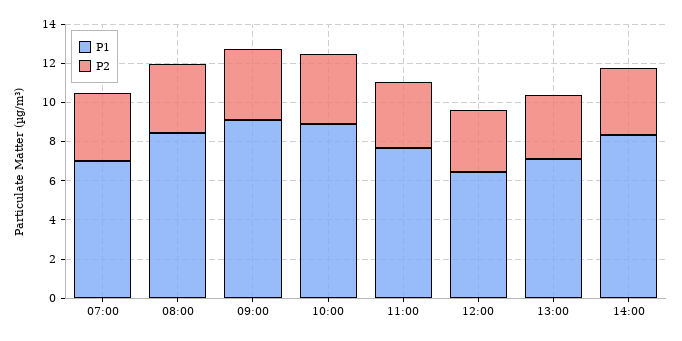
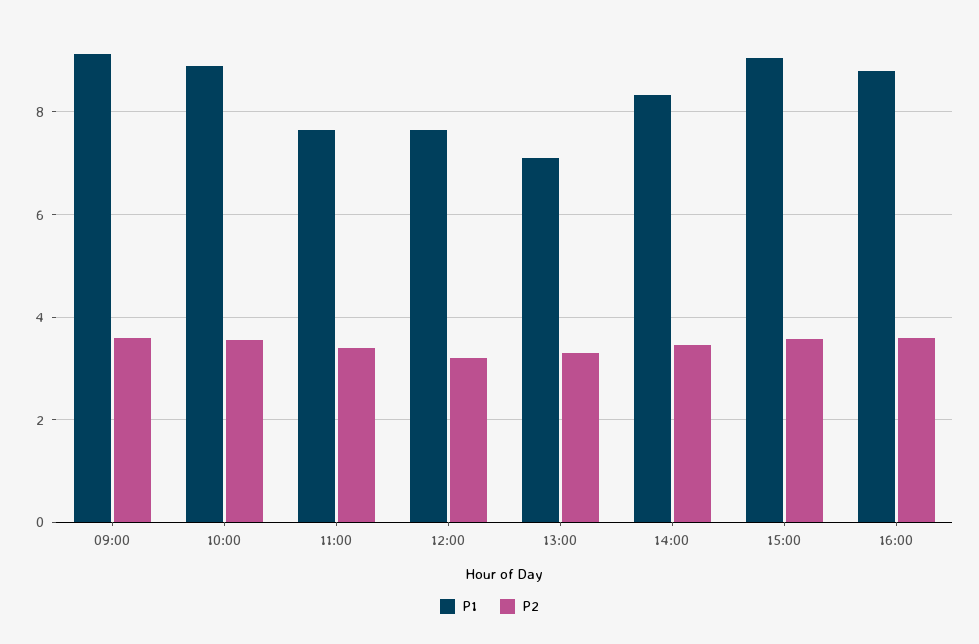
P1, 07:00: 7 -> none
P2, 07:00: 3.5 -> none
P1, 08:00: 8.5 -> none
P2, 08:00: 3.5 -> none
P1, 12:00: 6.5 -> 7.6
P1, 15:00: none -> 9
P2, 15:00: none -> 3.6
P1, 16:00: none -> 8.8
P2, 16:00: none -> 3.6

